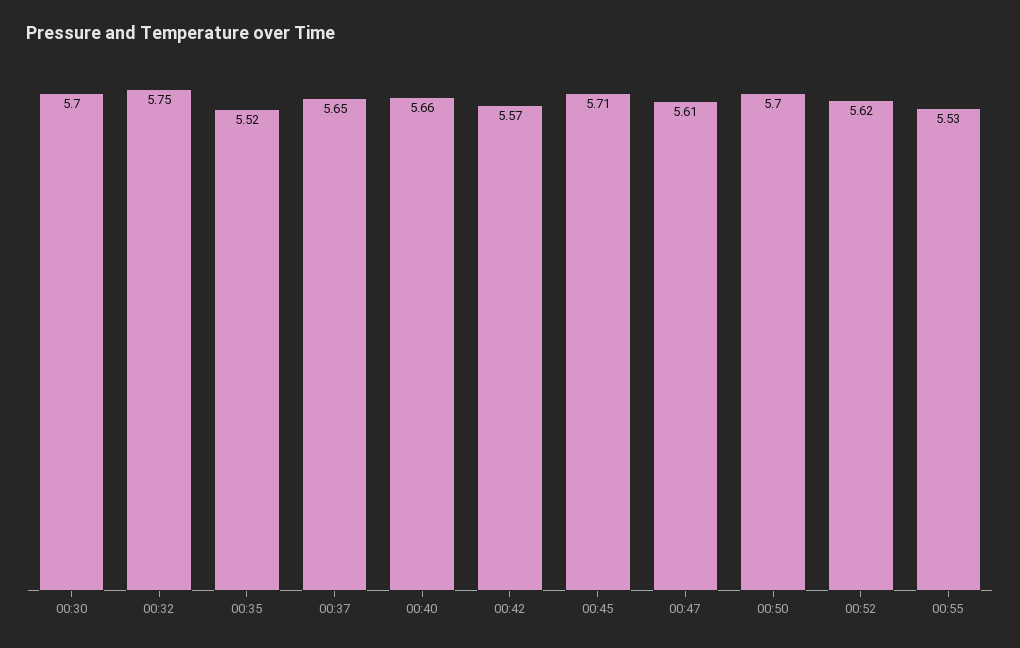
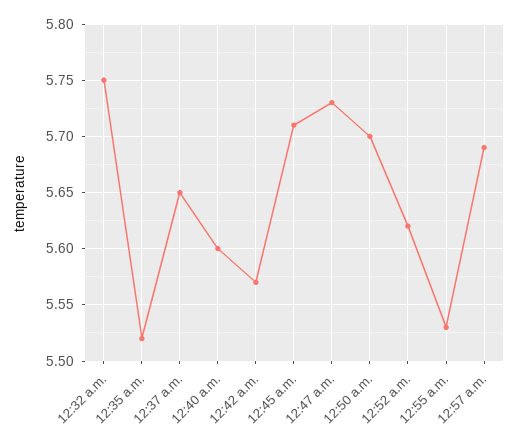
00:30: 5.7 -> none
00:40: 5.66 -> 5.6
00:47: 5.61 -> 5.73
12:57 a.m.: none -> 5.69

